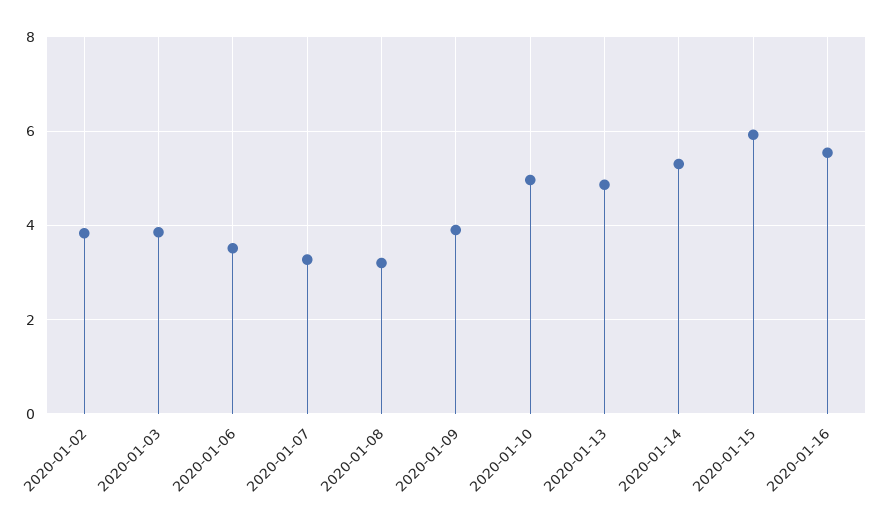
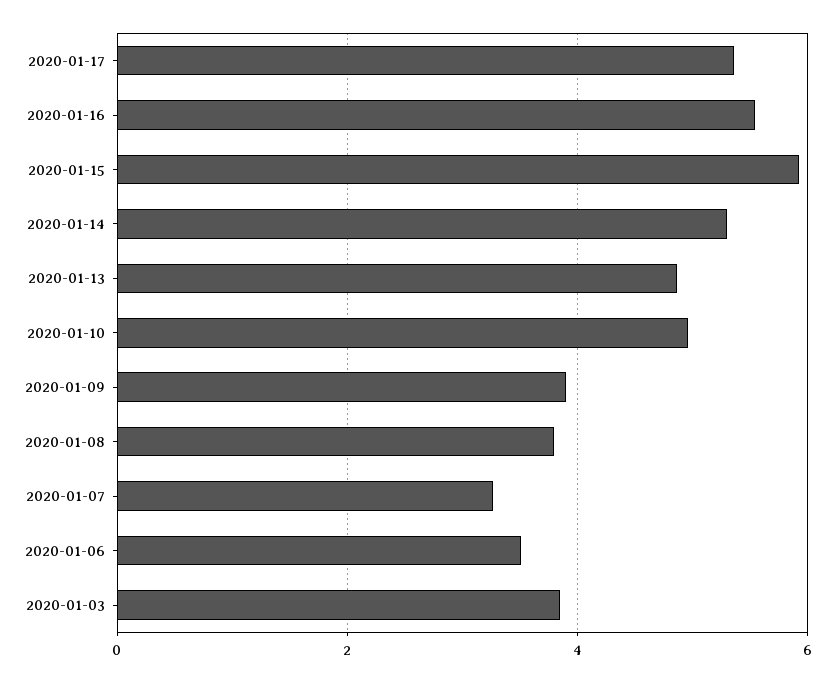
2020-01-02: 3.8 -> none
2020-01-08: 3.2 -> 3.8
2020-01-17: none -> 5.4

